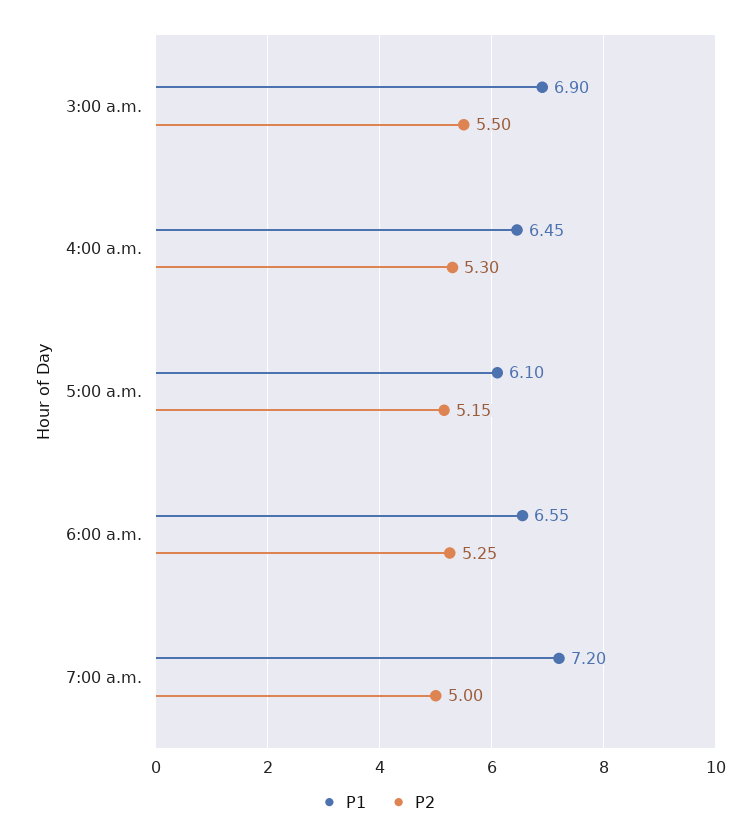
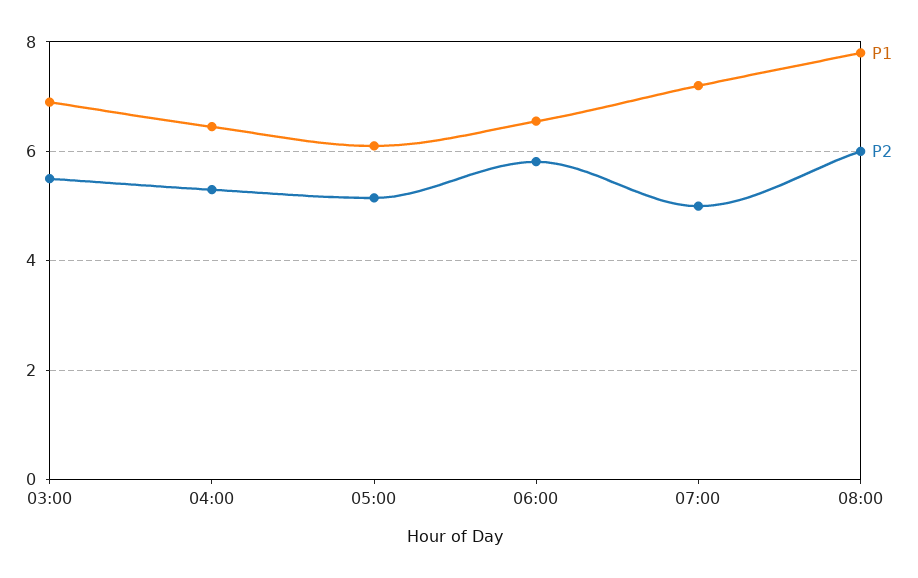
P2, 6:00 a.m.: 5.25 -> 5.8
P1, 08:00: none -> 7.8
P2, 08:00: none -> 6

